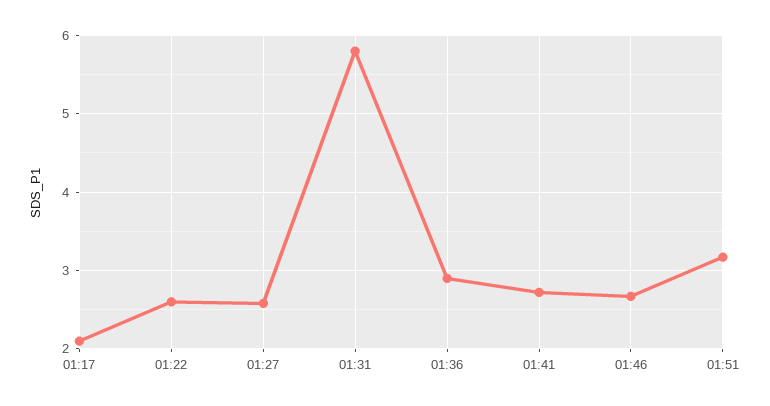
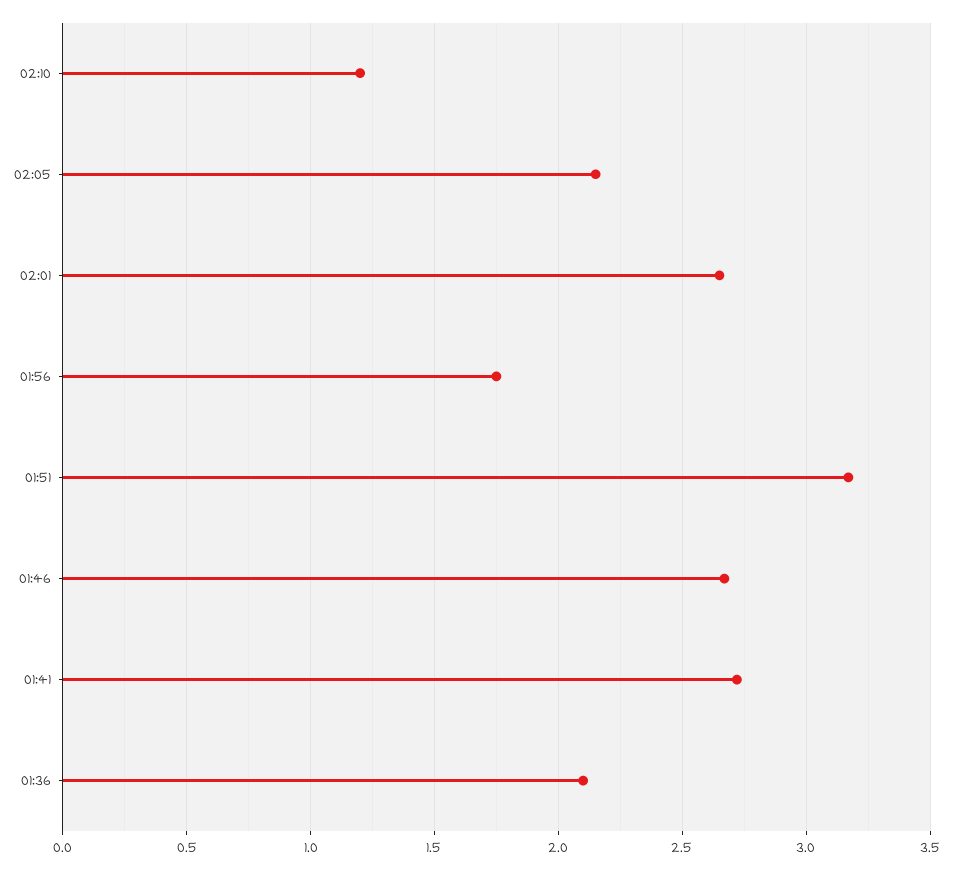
01:17: 2.1 -> none
01:22: 2.6 -> none
01:27: 2.6 -> none
01:31: 5.8 -> none
01:36: 2.9 -> 2.1
02:10: none -> 1.2
02:05: none -> 2.15
02:01: none -> 2.65
01:56: none -> 1.75

